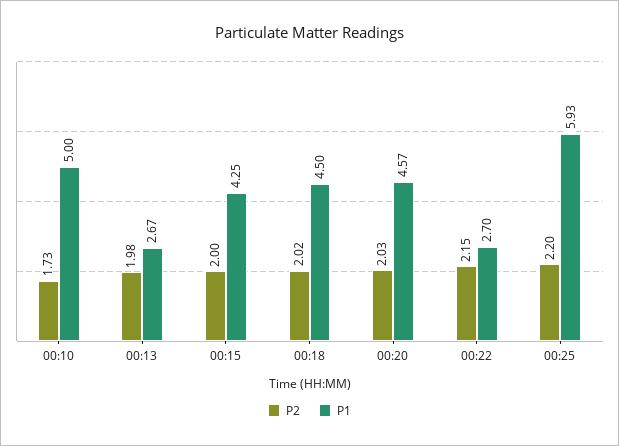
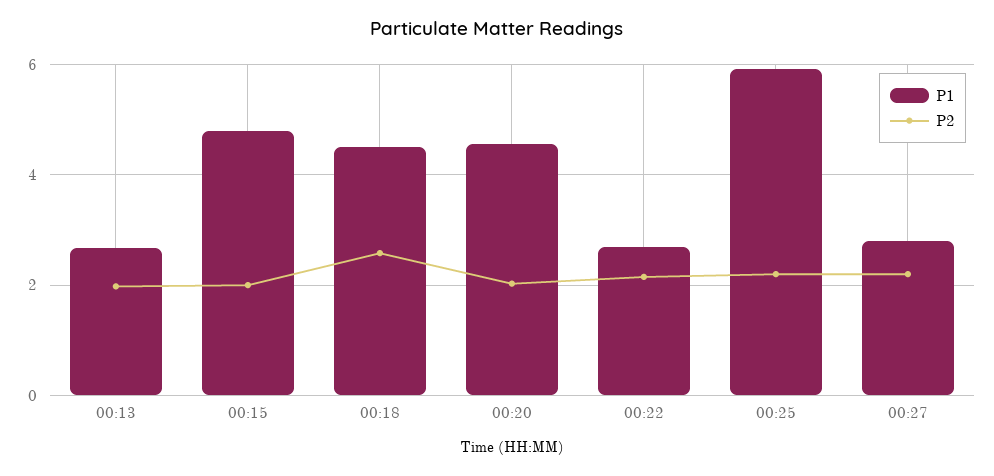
P2, 00:10: 1.73 -> none
P1, 00:10: 5 -> none
P1, 00:15: 4.25 -> 4.8
P2, 00:18: 2.02 -> 2.6
P1, 00:27: none -> 2.8
P2, 00:27: none -> 2.2

